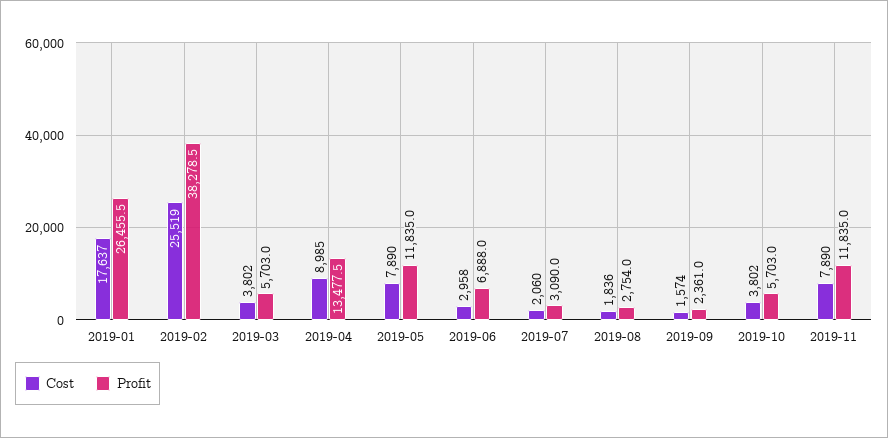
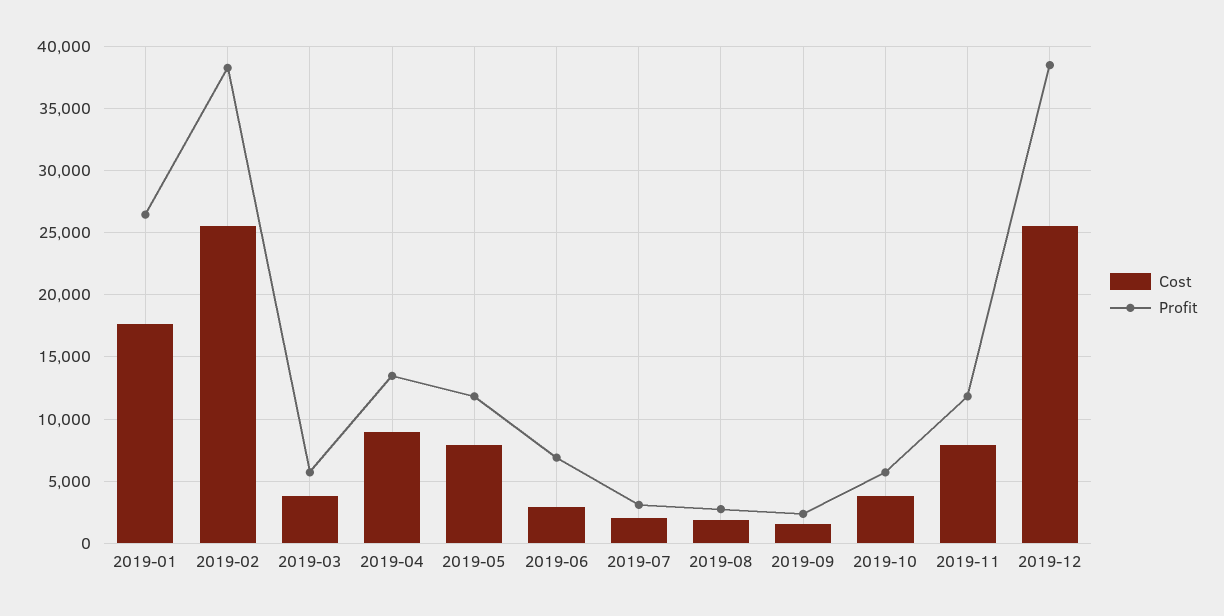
Cost, 2019-12: none -> 25500
Profit, 2019-12: none -> 38500

